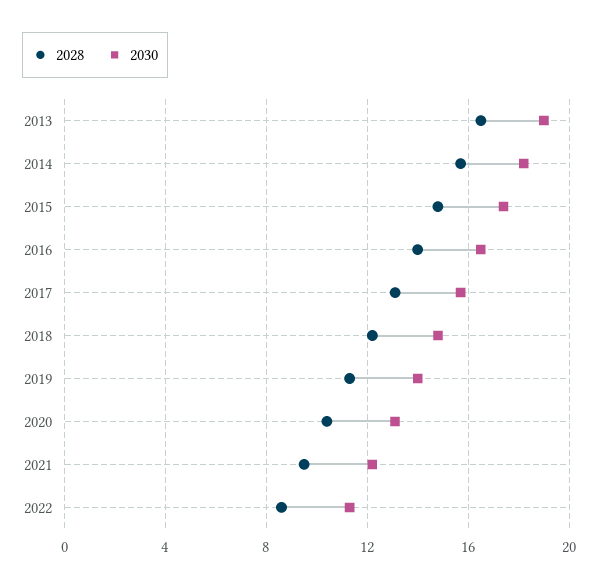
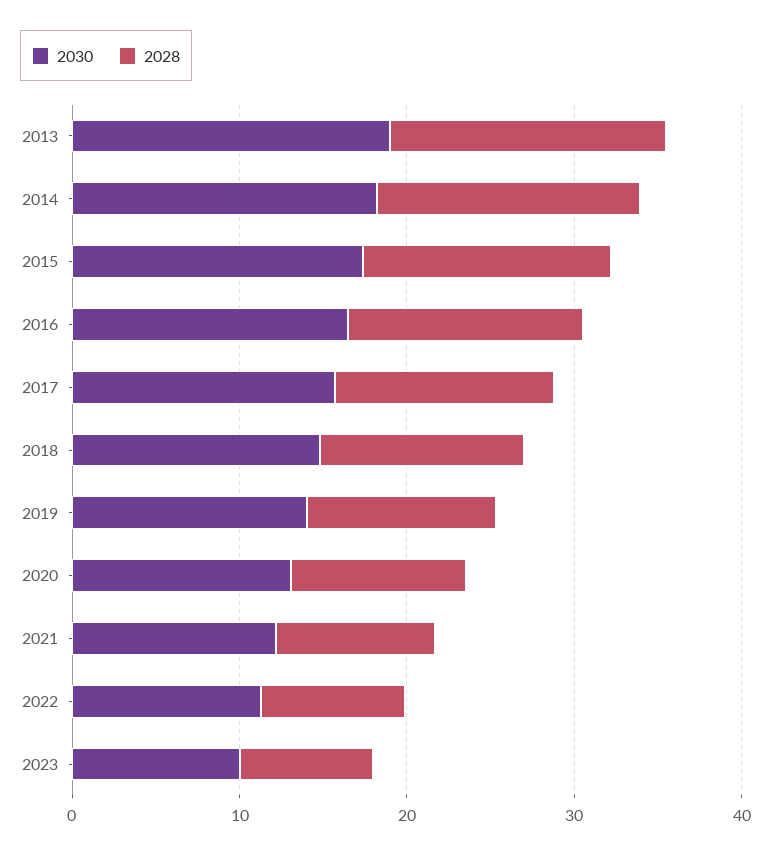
2030, 2023: none -> 10
2028, 2023: none -> 8

